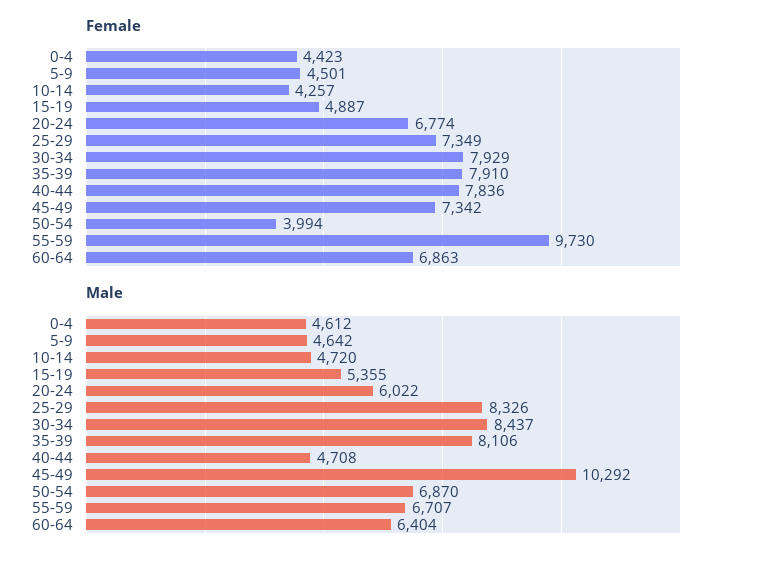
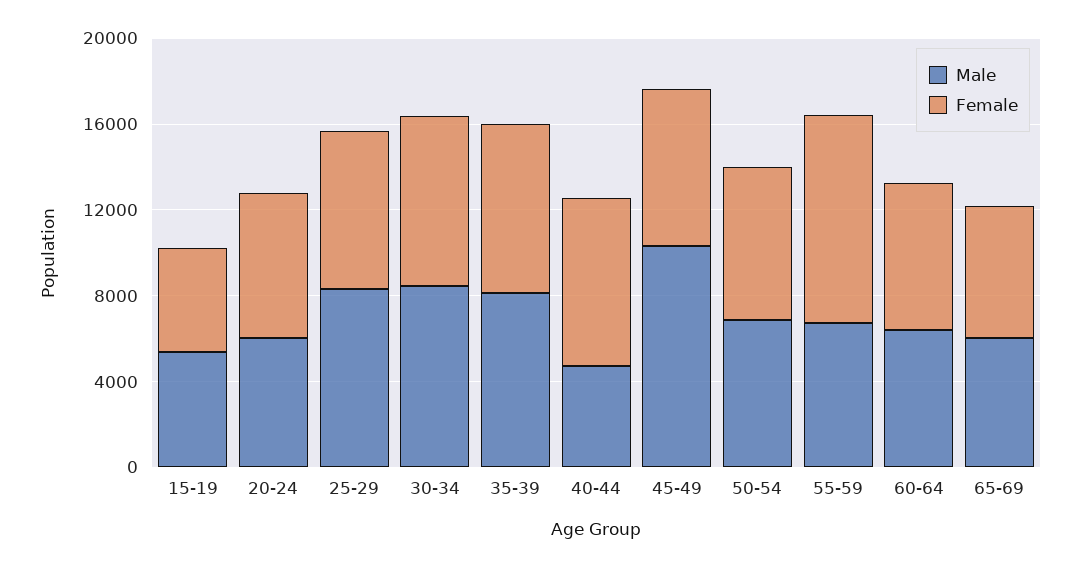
Female, 0-4: 4423 -> none
Female, 5-9: 4501 -> none
Female, 10-14: 4257 -> none
Female, 50-54: 3994 -> 7000
Male, 0-4: 4612 -> none
Male, 5-9: 4642 -> none
Male, 10-14: 4720 -> none
Male, 65-69: none -> 6000
Female, 65-69: none -> 6000

